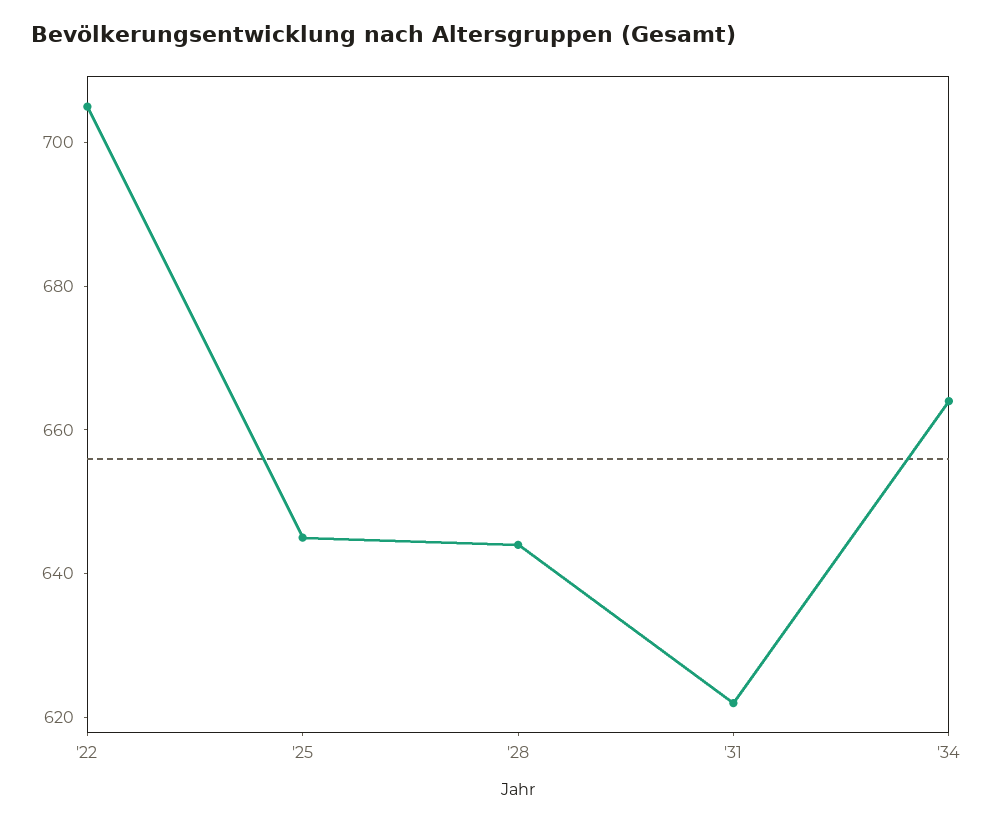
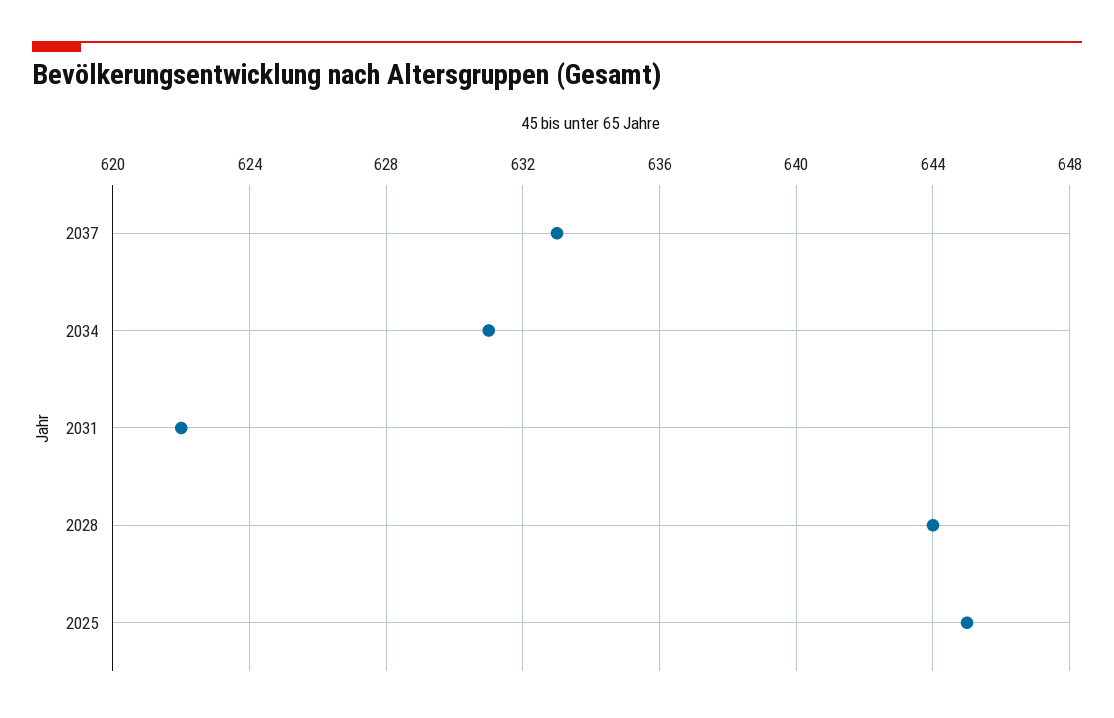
'22: 705 -> none
'34: 665 -> 631
2037: none -> 633

